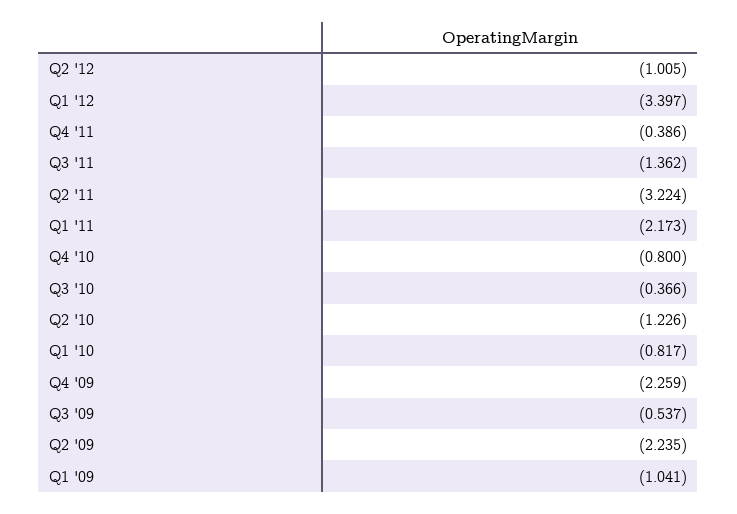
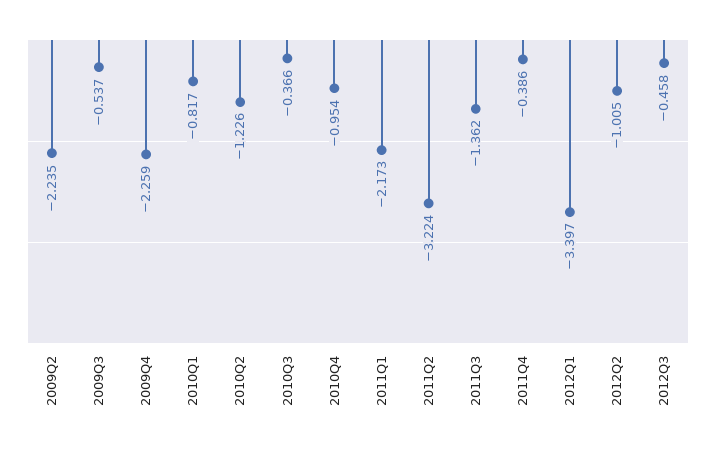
Q4 '10: -0.8 -> -0.954
Q1 '09: -1.041 -> none
2012Q3: none -> -0.458

